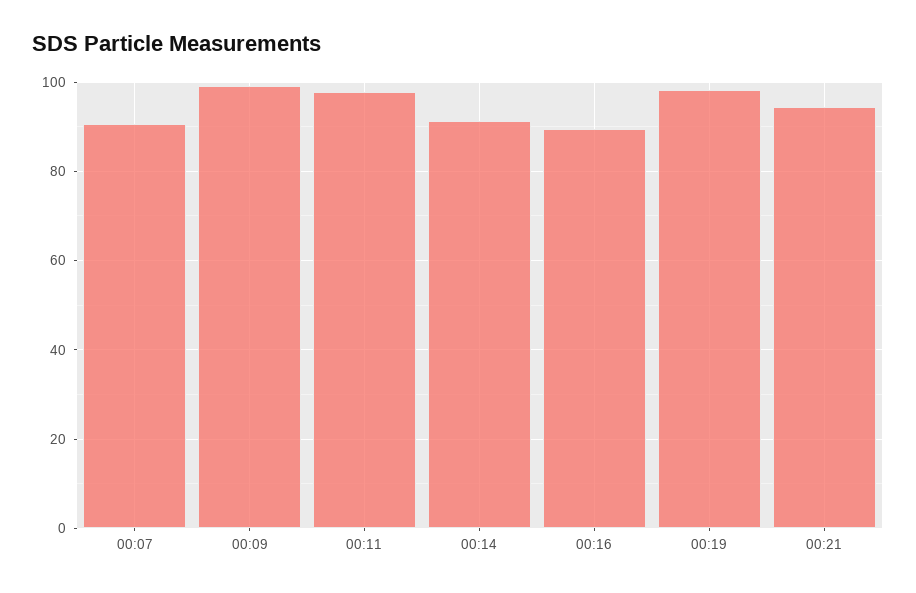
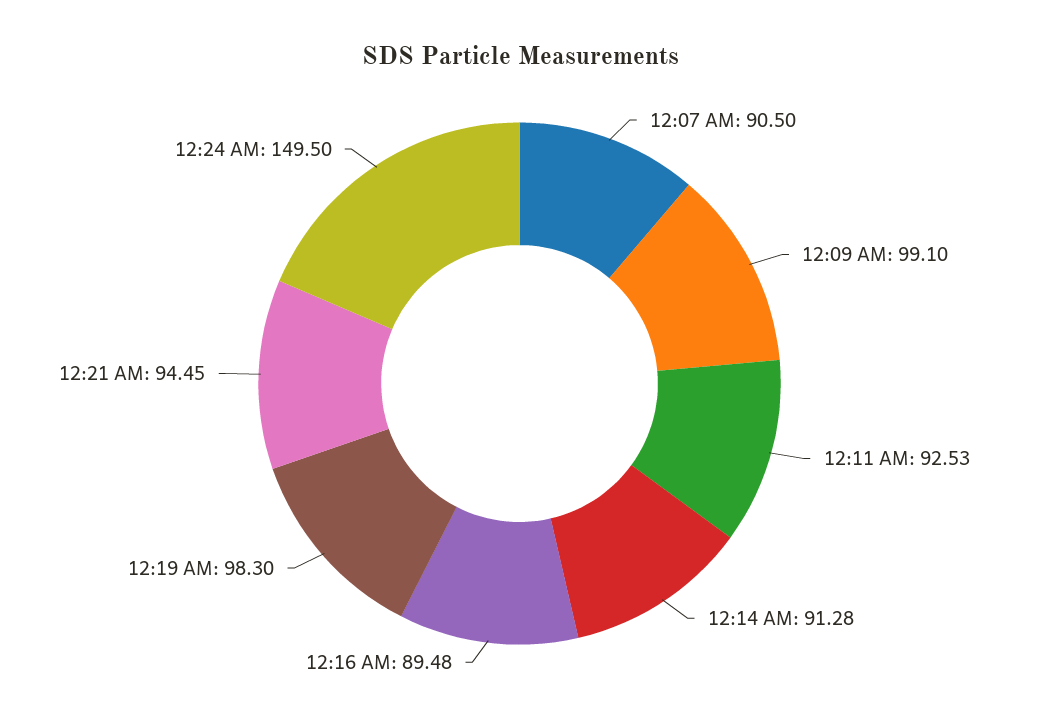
00:11: 98 -> 92.53
12:24 AM: none -> 149.5

